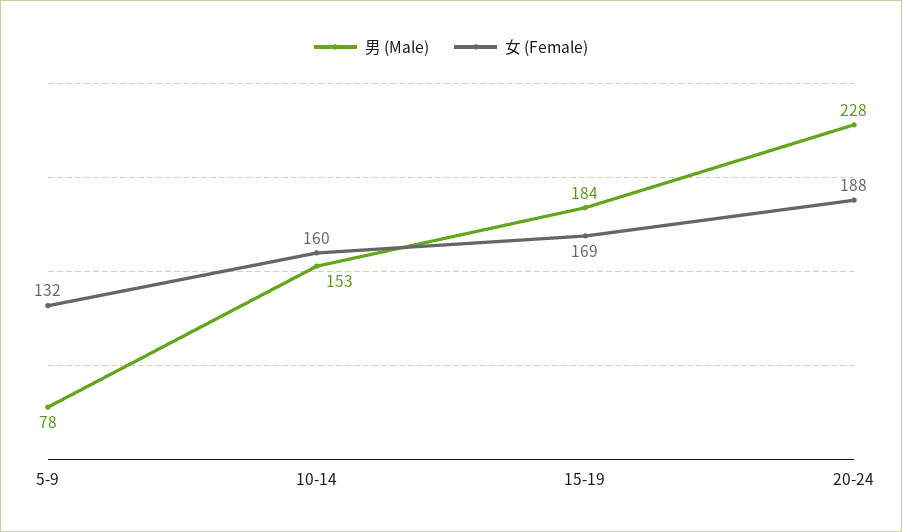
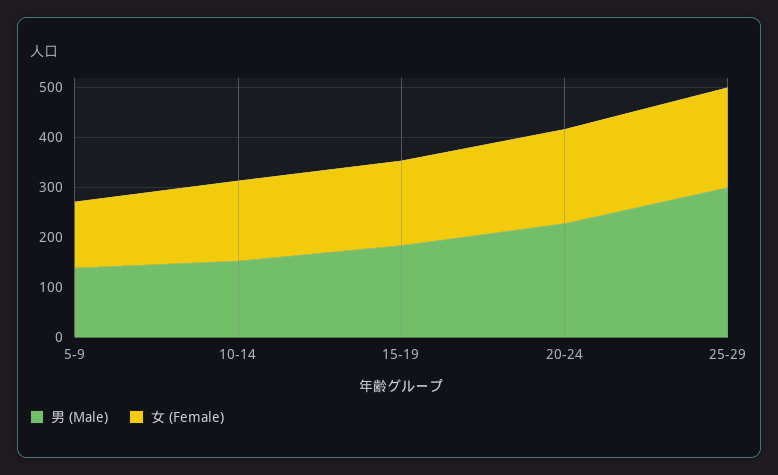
男 (Male), 5-9: 78 -> 140
男 (Male), 25-29: none -> 300
女 (Female), 25-29: none -> 200

